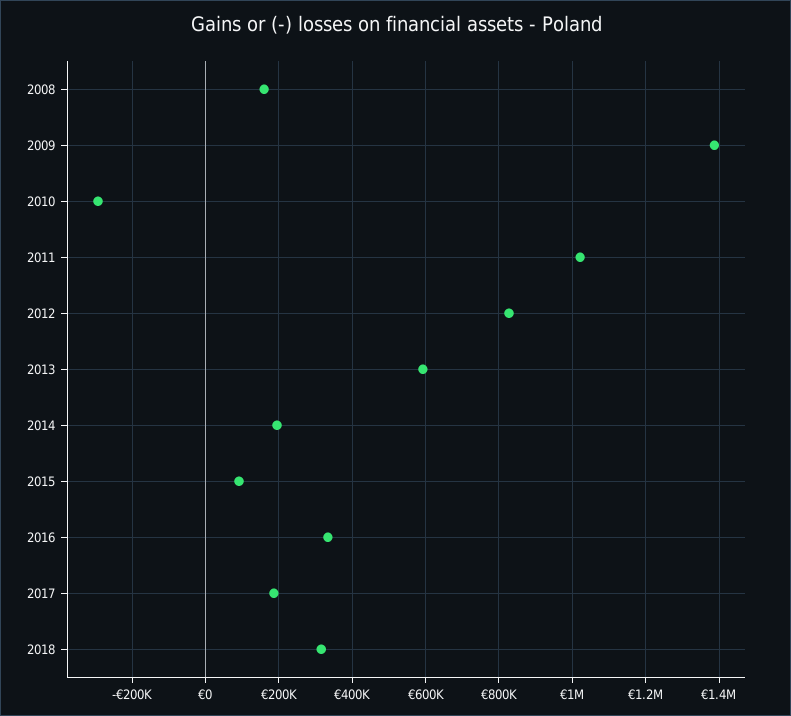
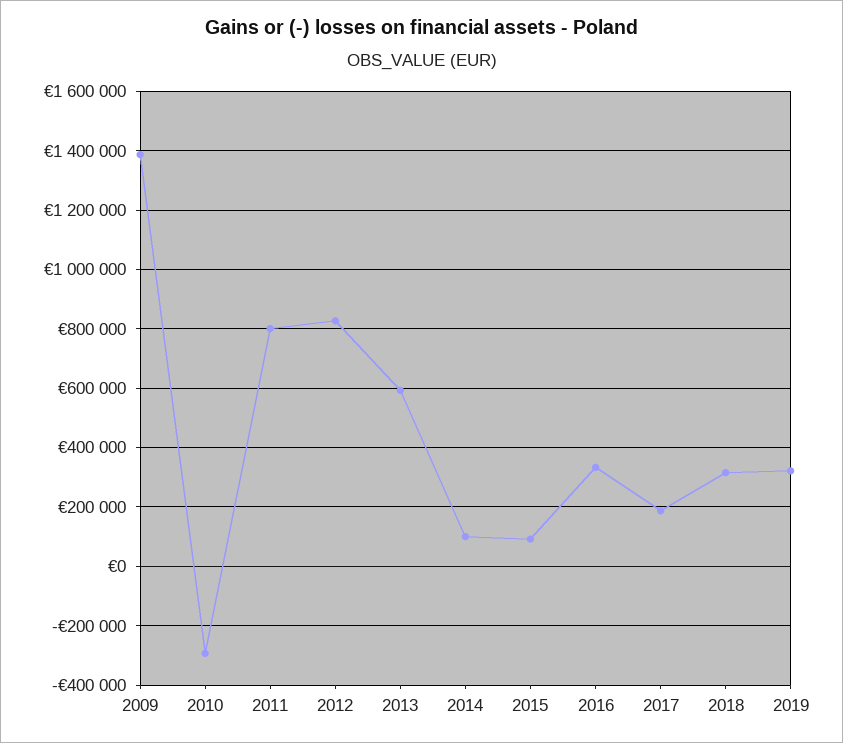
2008: 160000 -> none
2011: 1020000 -> 800000
2014: 200000 -> 100000
2019: none -> 325000

